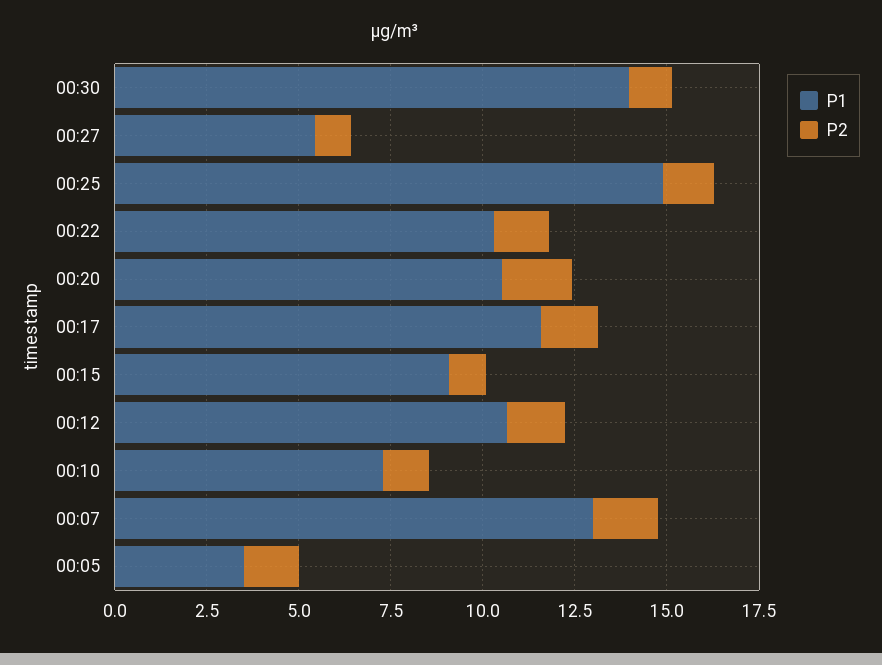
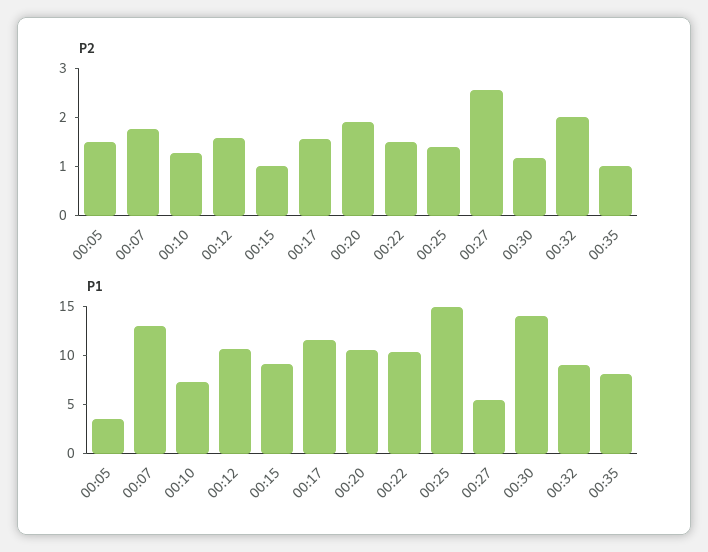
P2, 00:27: 1 -> 2.6
P2, 00:32: none -> 2
P2, 00:35: none -> 1
P1, 00:32: none -> 9
P1, 00:35: none -> 8

